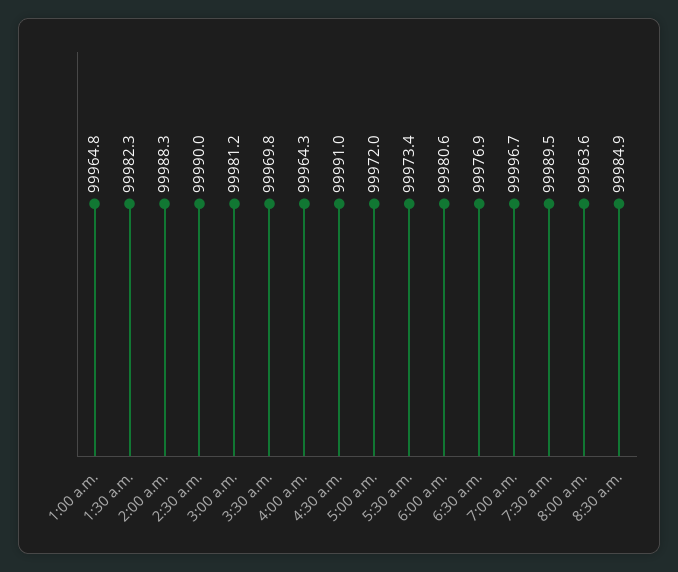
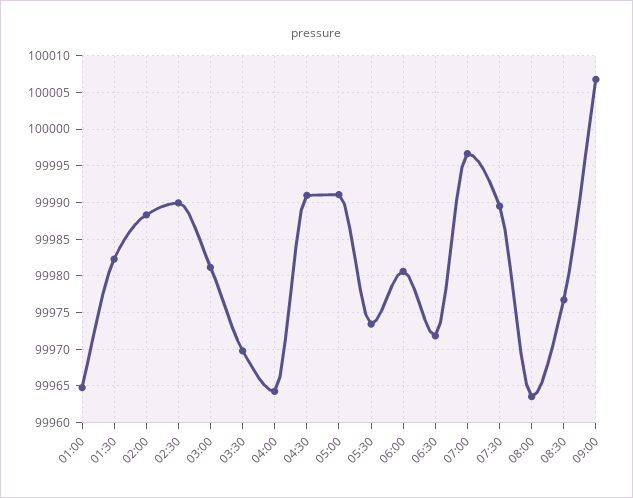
5:00 a.m.: 99972 -> 99991
6:30 a.m.: 99976.9 -> 99972
8:30 a.m.: 99984.9 -> 99977
09:00: none -> 100007

